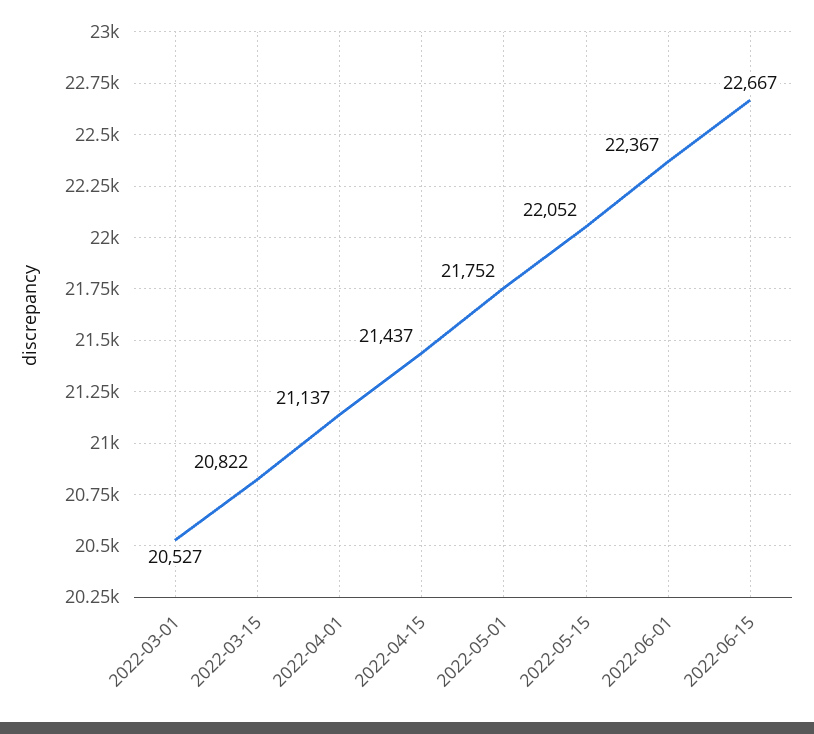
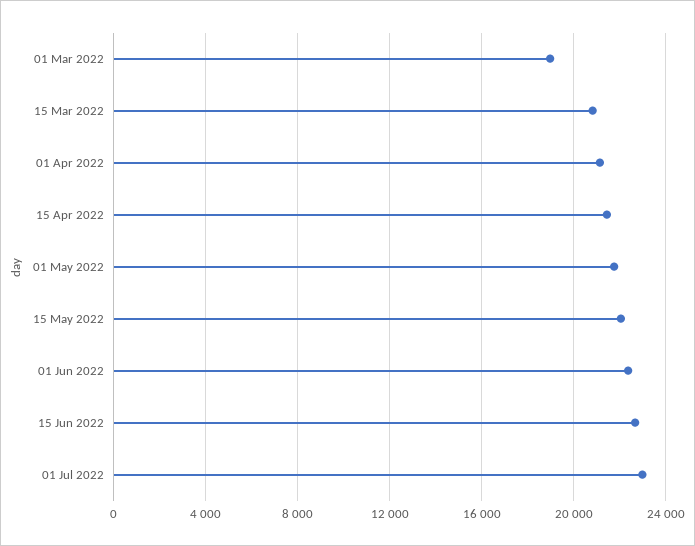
2022-03-01: 20527 -> 19000
01 Jul 2022: none -> 23000

